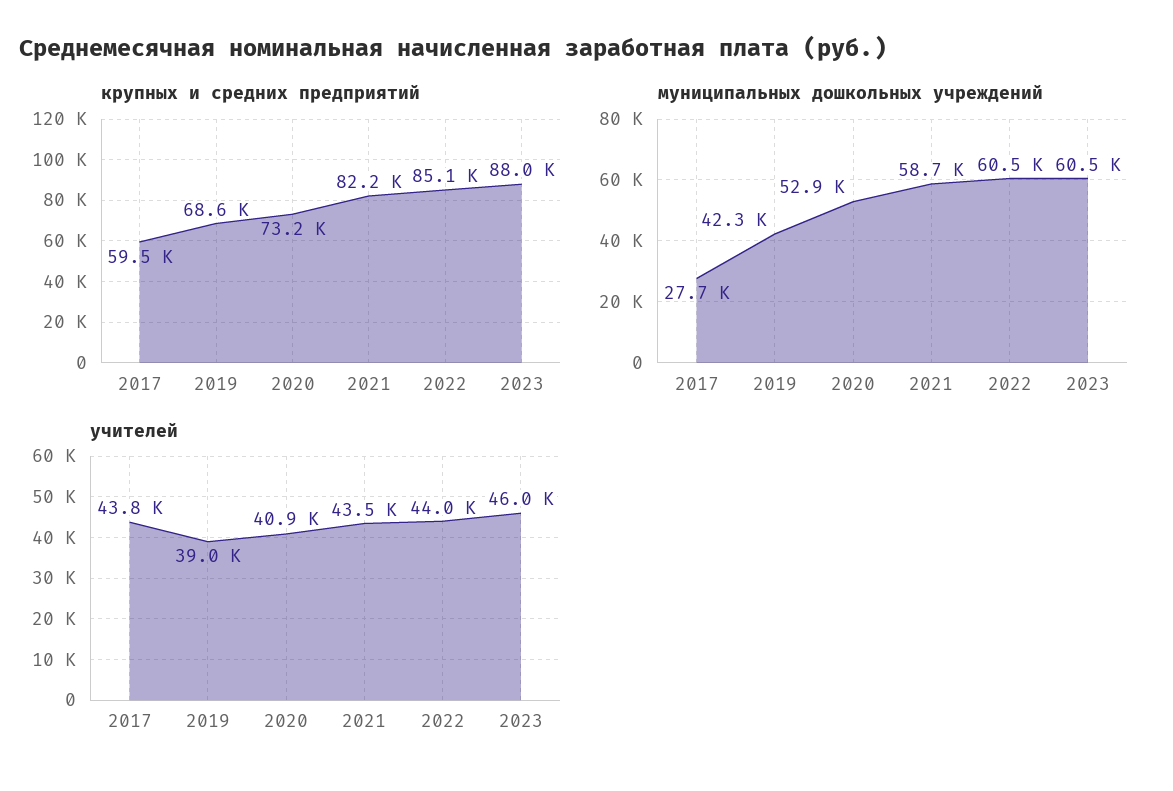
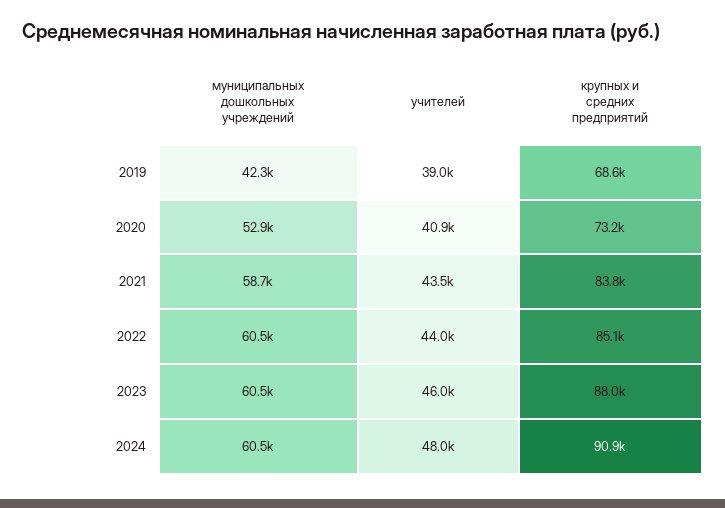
крупных и средних предприятий, 2017: 59500 -> none
крупных и средних предприятий, 2021: 82200 -> 83800
муниципальных дошкольных учреждений, 2017: 27700 -> none
учителей, 2017: 43800 -> none
муниципальных дошкольных учреждений, 2024: none -> 60500
учителей, 2024: none -> 48000
крупных и средних предприятий, 2024: none -> 90900

